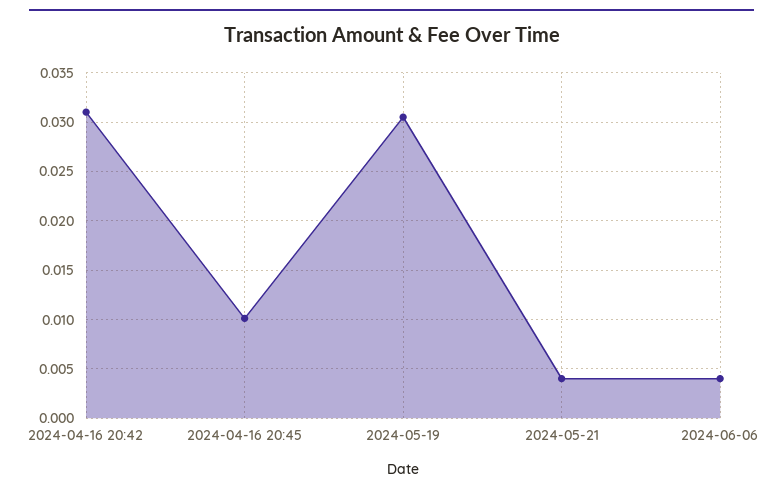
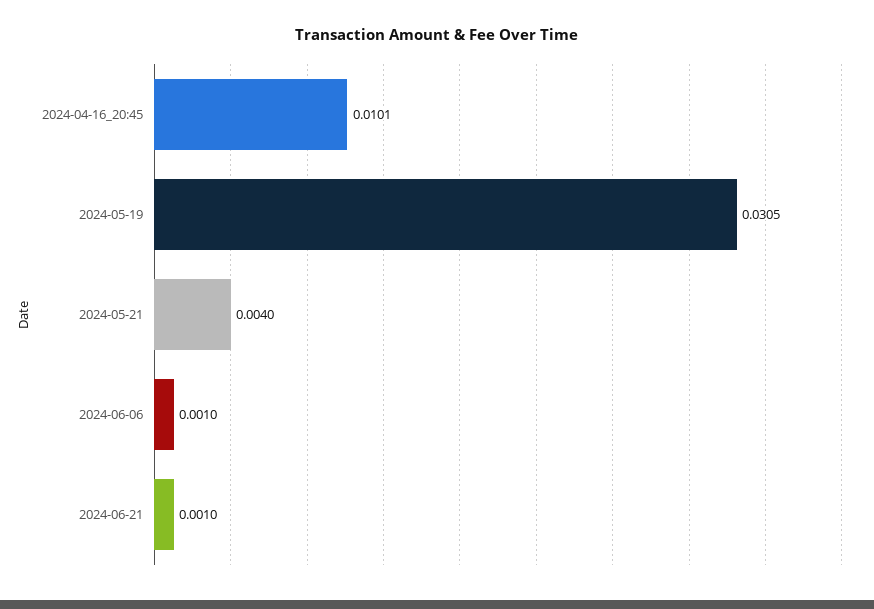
2024-04-16 20:42: 0.031 -> none
2024-06-06: 0.004 -> 0.001
2024-06-21: none -> 0.001

